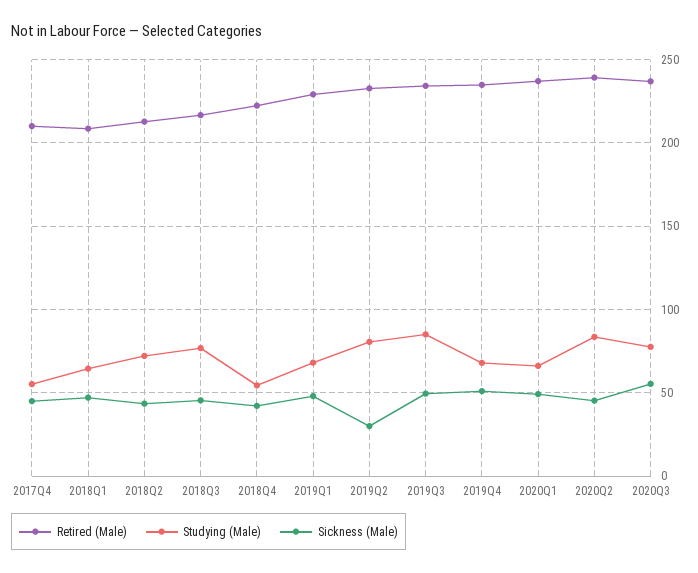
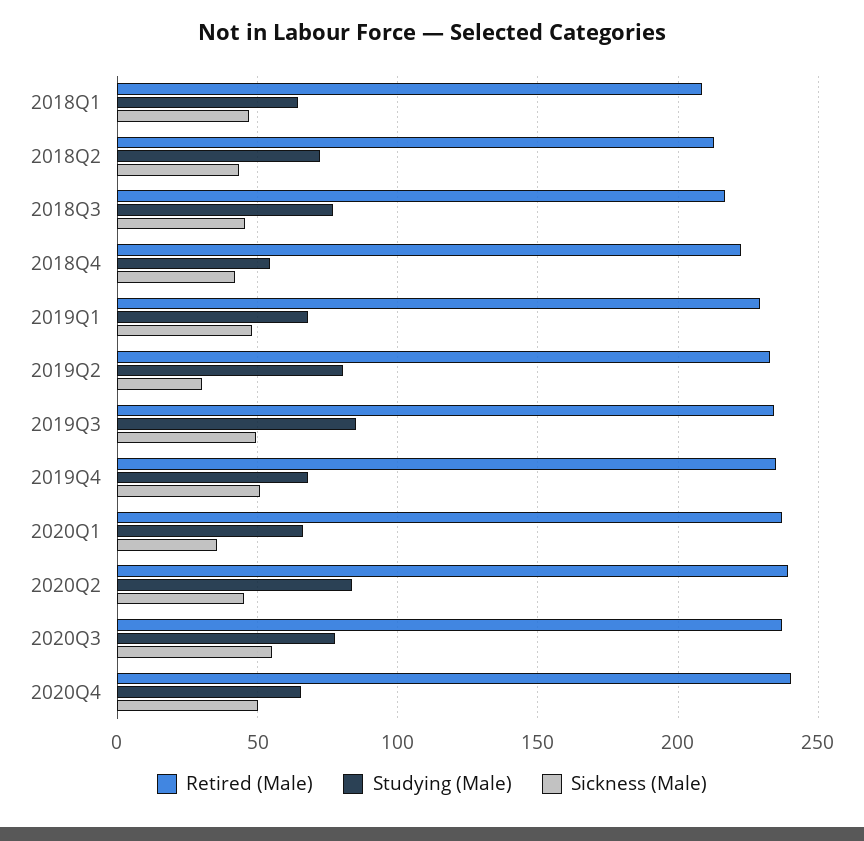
Retired (Male), 2017Q4: 210 -> none
Studying (Male), 2017Q4: 55 -> none
Sickness (Male), 2017Q4: 45 -> none
Sickness (Male), 2020Q1: 50 -> 35
Retired (Male), 2020Q4: none -> 240
Studying (Male), 2020Q4: none -> 65
Sickness (Male), 2020Q4: none -> 50

